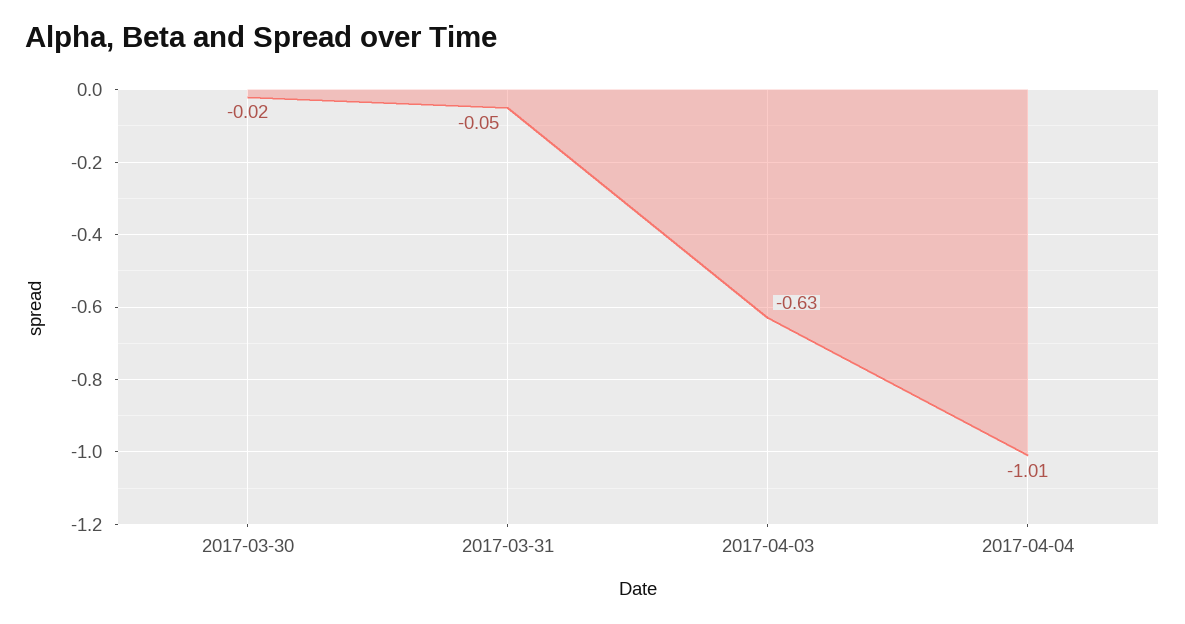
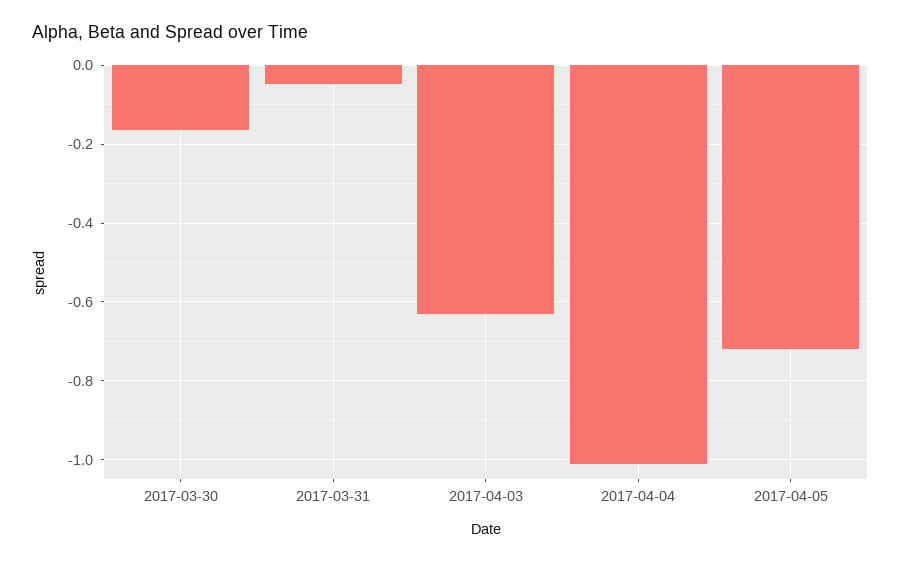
2017-03-30: -0.02 -> -0.16
2017-04-05: none -> -0.72

